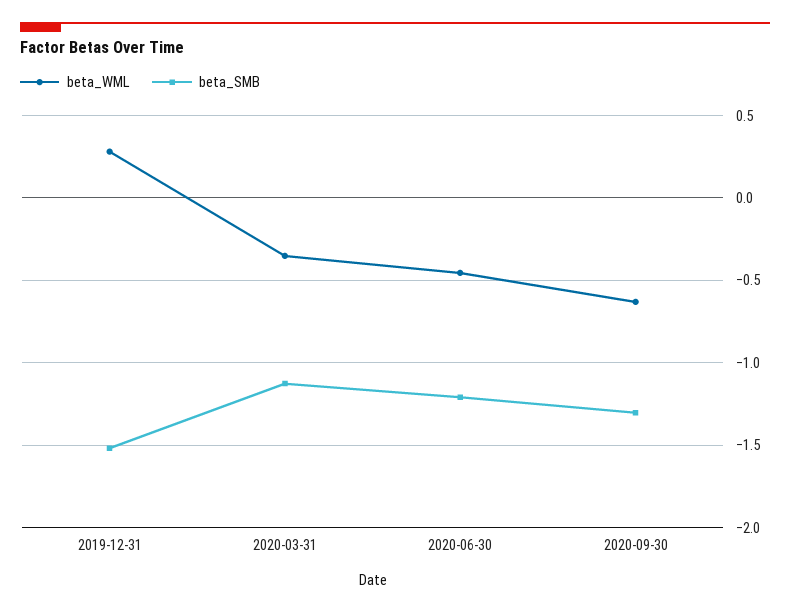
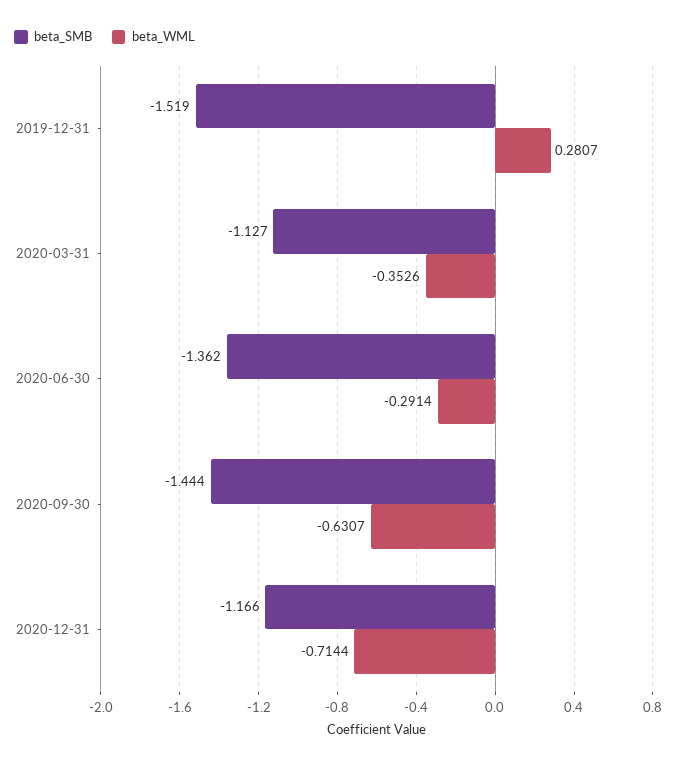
beta_WML, 2020-06-30: -0.45 -> -0.2914
beta_SMB, 2020-06-30: -1.2 -> -1.362
beta_SMB, 2020-09-30: -1.3 -> -1.444
beta_SMB, 2020-12-31: none -> -1.166
beta_WML, 2020-12-31: none -> -0.7144

